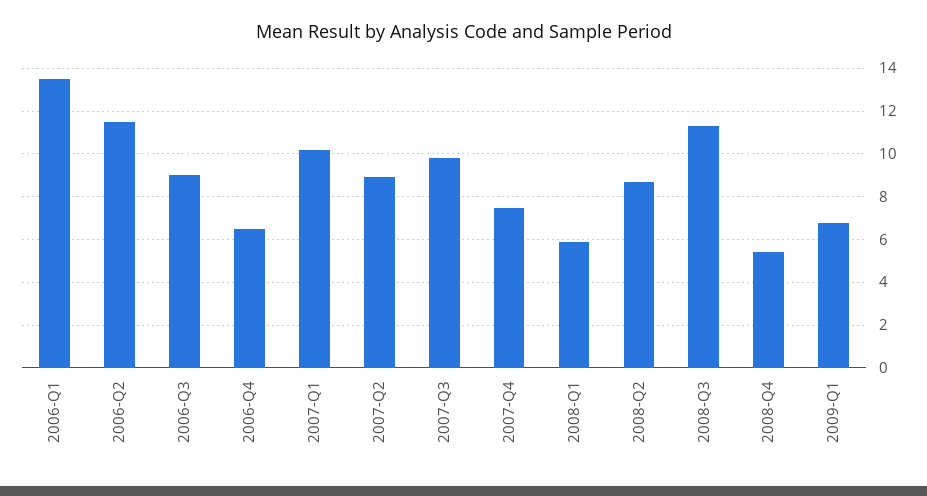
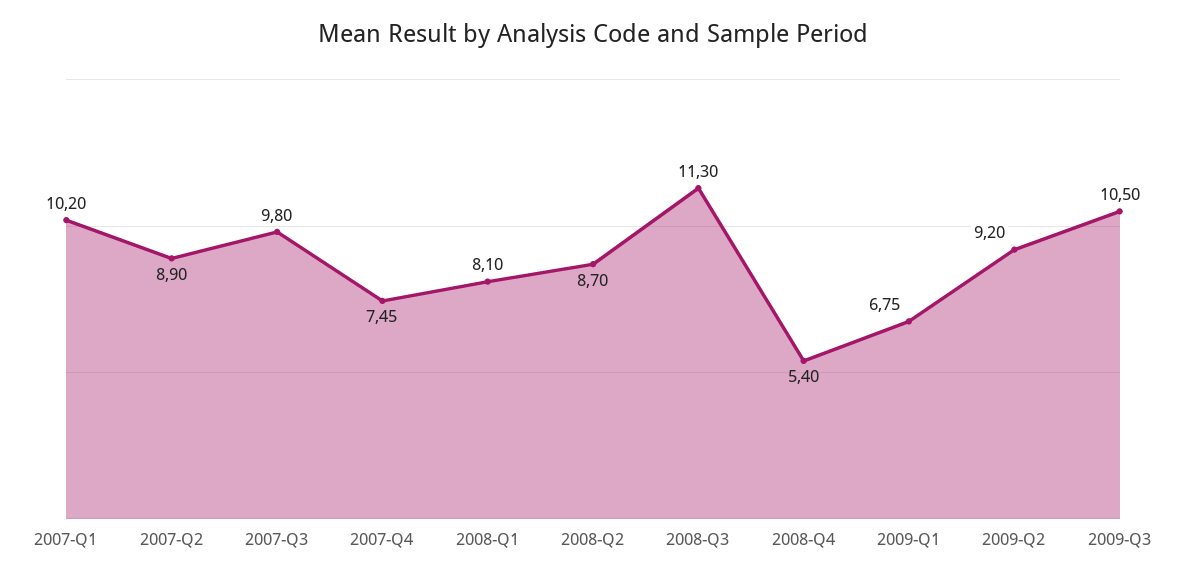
2006-Q1: 13.5 -> none
2006-Q2: 11.5 -> none
2006-Q3: 9 -> none
2006-Q4: 6.5 -> none
2008-Q1: 6 -> 8.1
2009-Q2: none -> 9.2
2009-Q3: none -> 10.5

